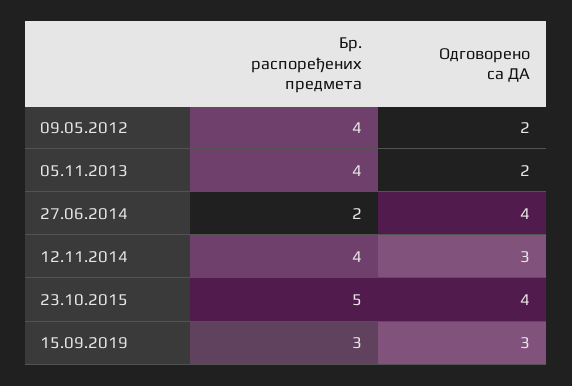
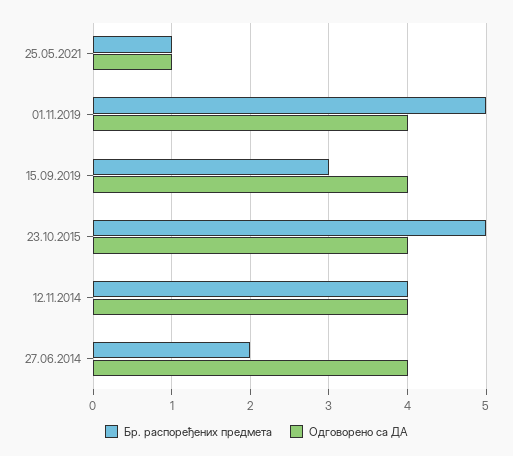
Бр. распоређених предмета, 09.05.2012: 4 -> none
Одговорено са ДА, 09.05.2012: 2 -> none
Бр. распоређених предмета, 05.11.2013: 4 -> none
Одговорено са ДА, 05.11.2013: 2 -> none
Одговорено са ДА, 12.11.2014: 3 -> 4
Одговорено са ДА, 15.09.2019: 3 -> 4
Бр. распоређених предмета, 25.05.2021: none -> 1
Одговорено са ДА, 25.05.2021: none -> 1
Бр. распоређених предмета, 01.11.2019: none -> 5
Одговорено са ДА, 01.11.2019: none -> 4

